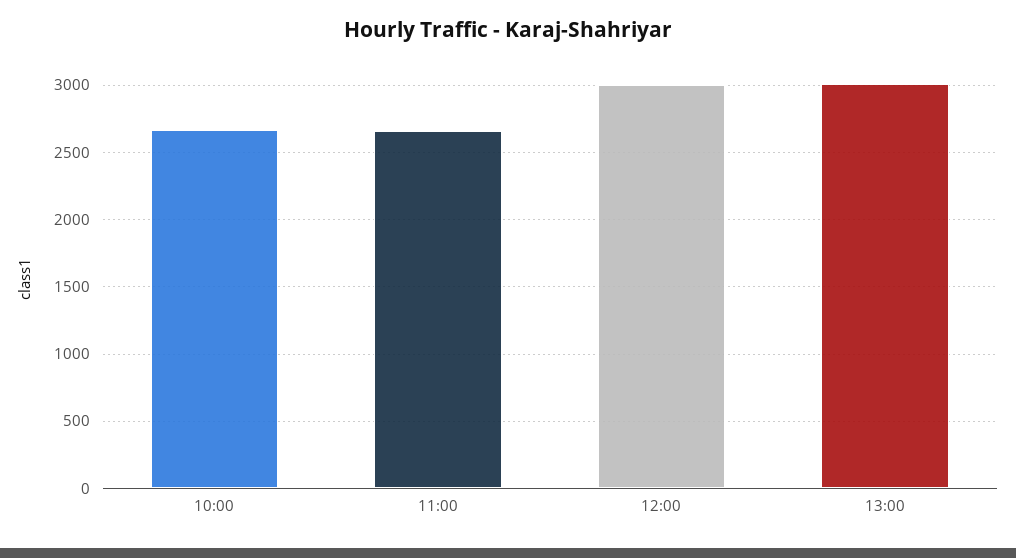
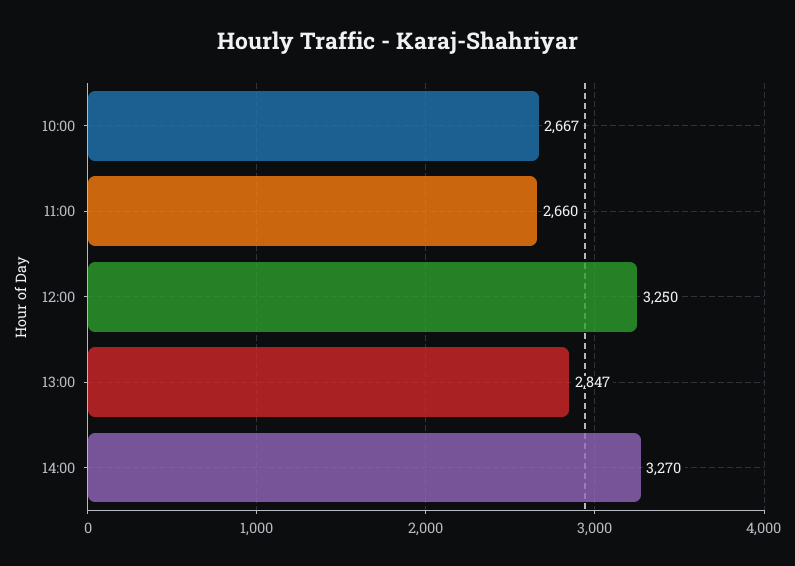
12:00: 3000 -> 3250
13:00: 3000 -> 2847
14:00: none -> 3270

